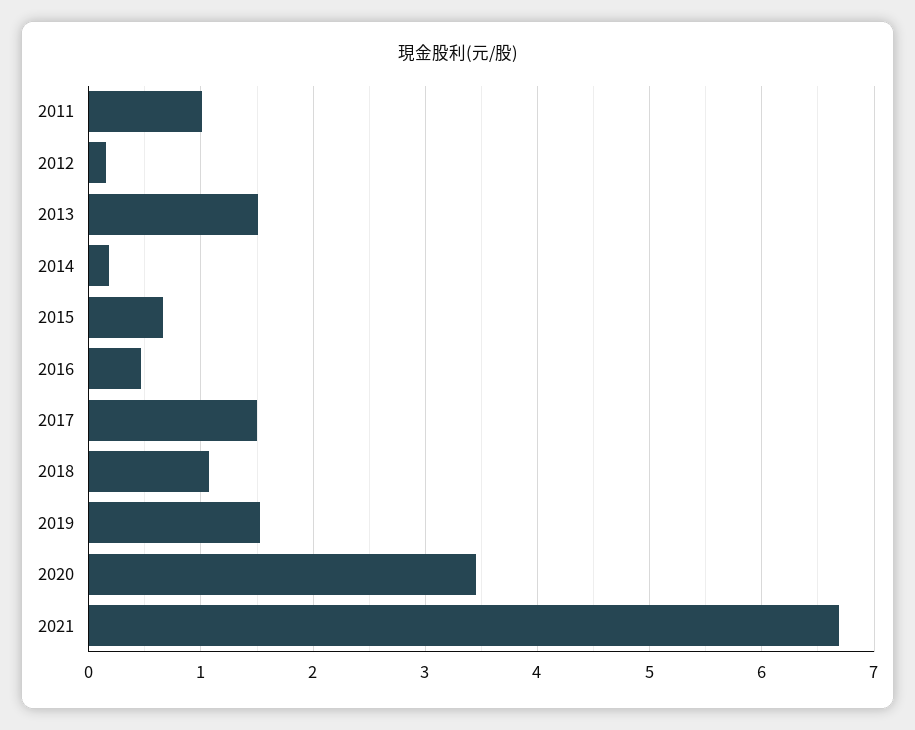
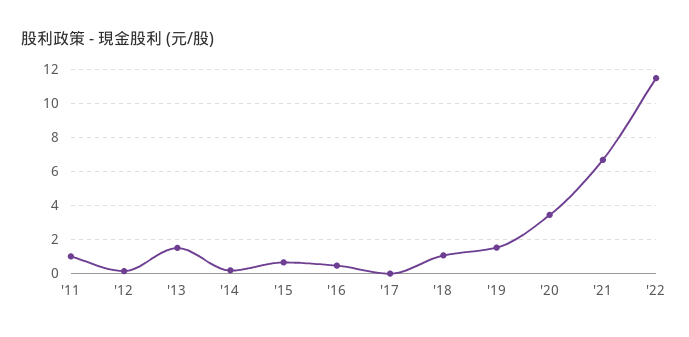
2017: 1.5 -> 0
'22: none -> 11.5

